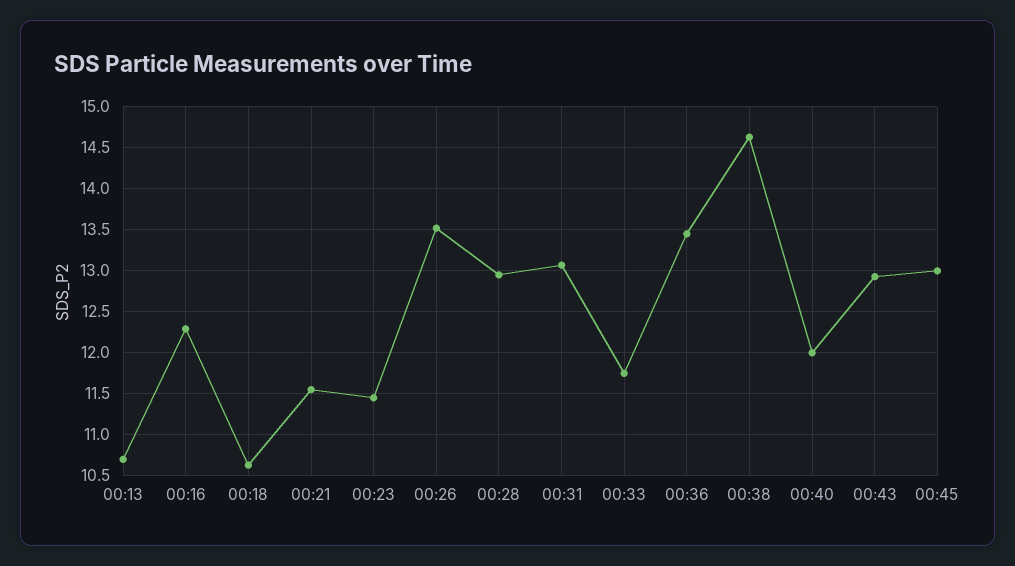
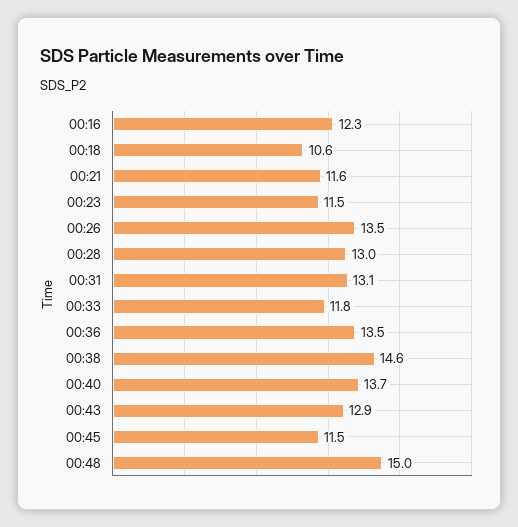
00:13: 10.7 -> none
00:40: 12 -> 13.7
00:45: 13 -> 11.5
00:48: none -> 15

